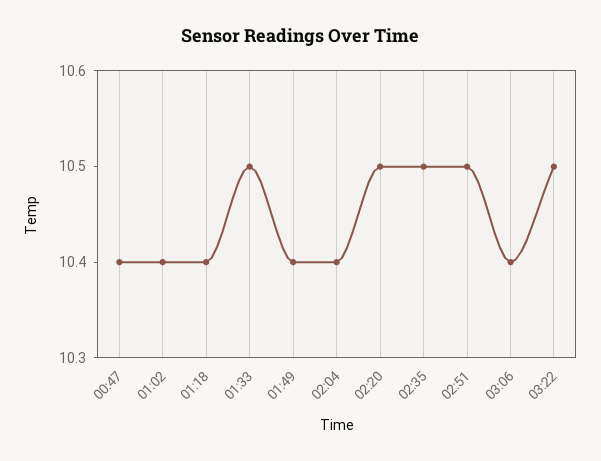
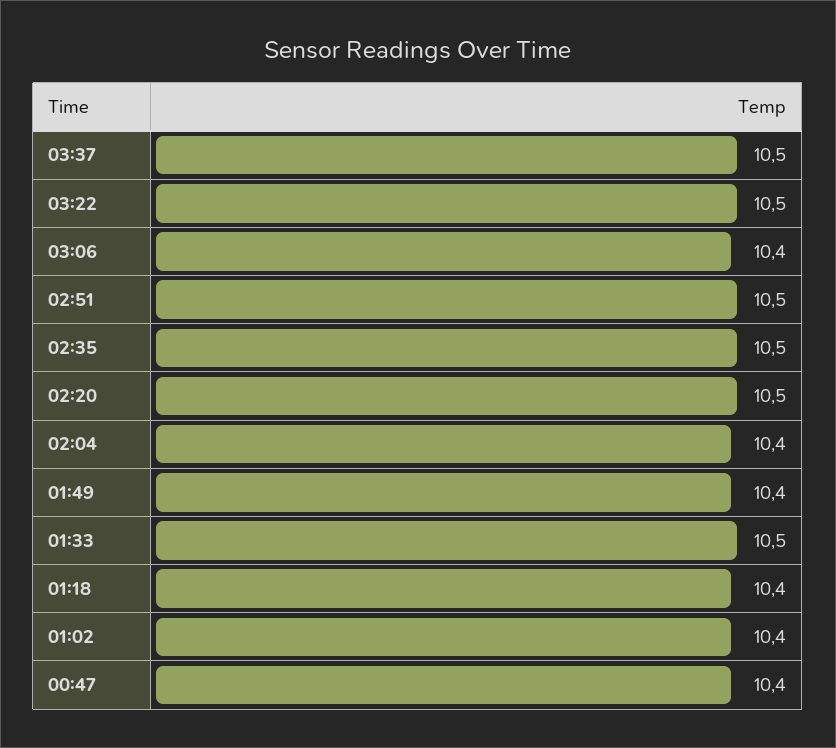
03:37: none -> 10.5

